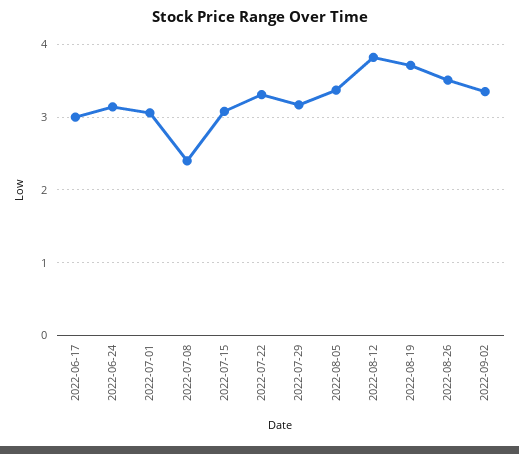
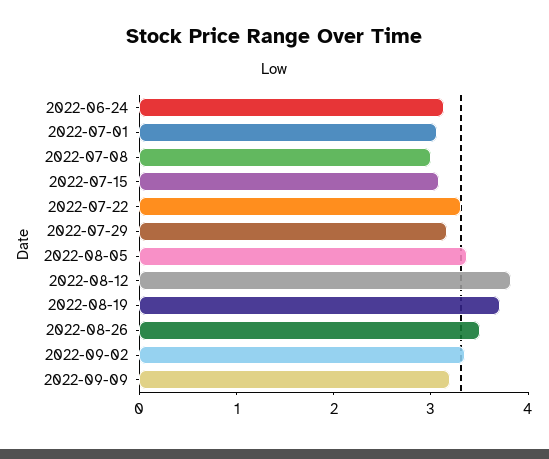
2022-06-17: 3 -> none
2022-07-08: 2.4 -> 3
2022-09-09: none -> 3.2

